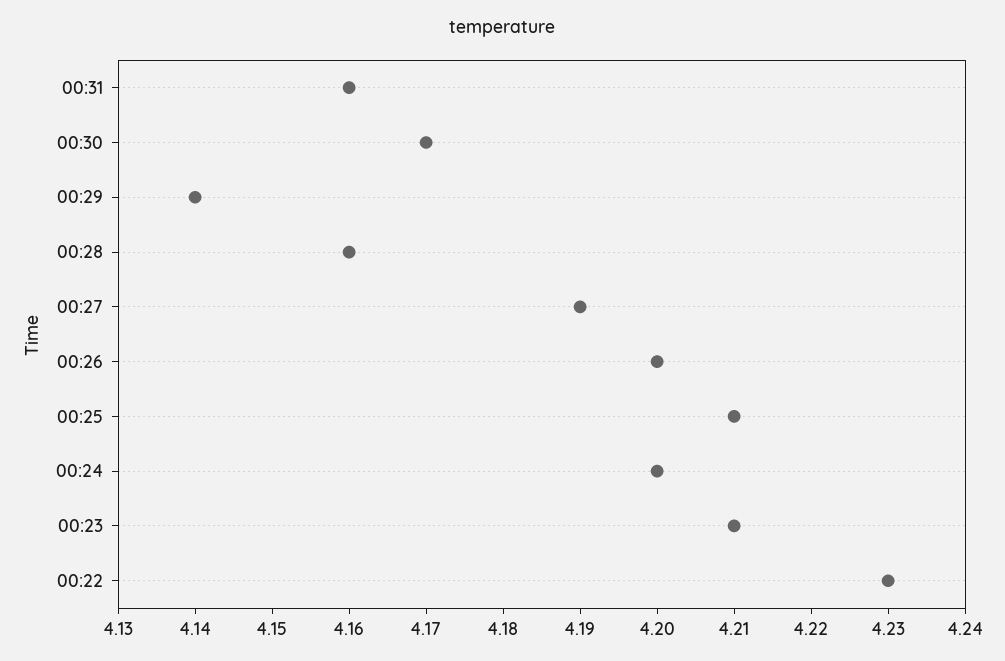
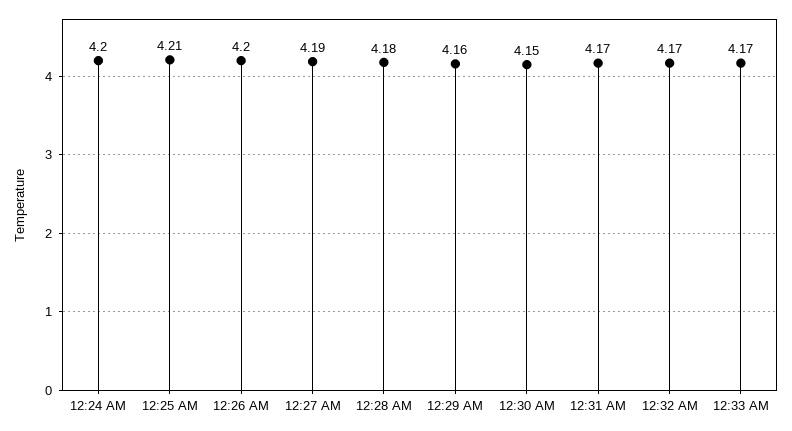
00:31: 4.16 -> 4.17
00:30: 4.17 -> 4.15
00:29: 4.14 -> 4.16
00:28: 4.16 -> 4.18
00:23: 4.21 -> none
00:22: 4.23 -> none
12:32 AM: none -> 4.17
12:33 AM: none -> 4.17

